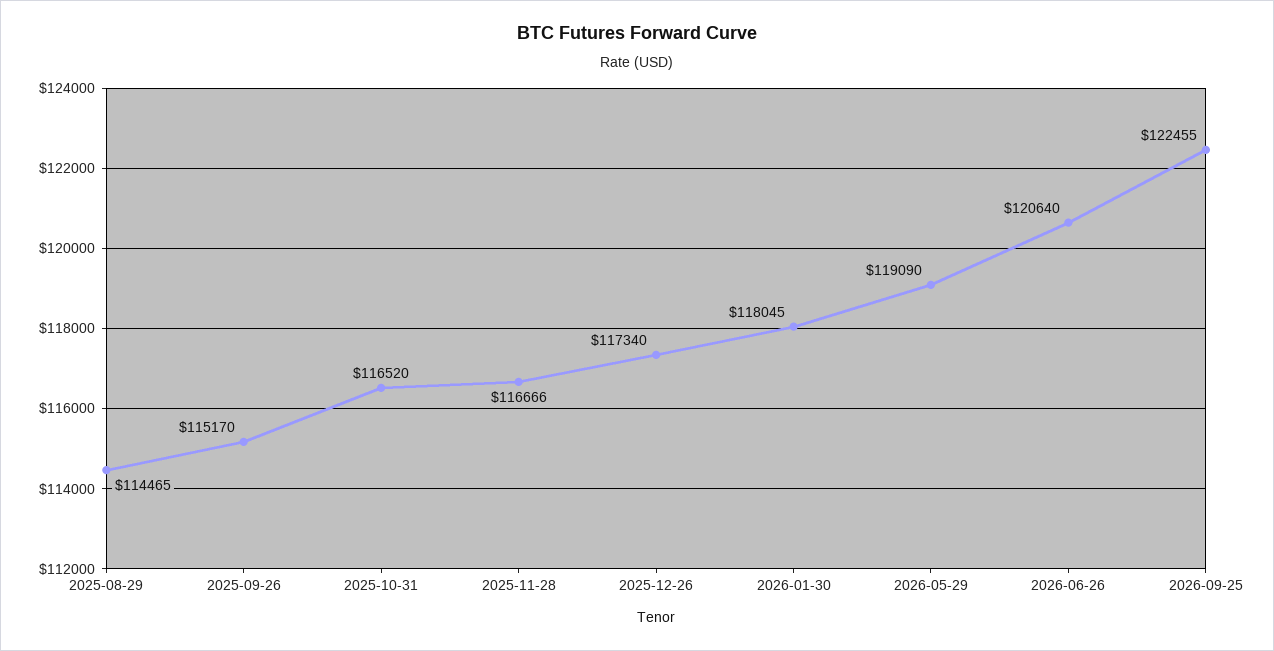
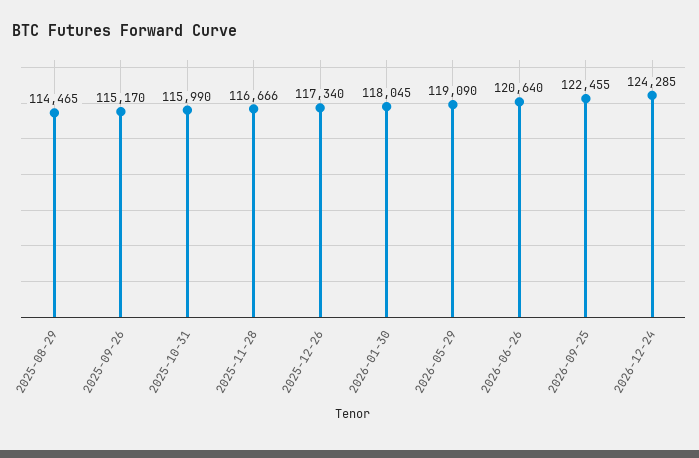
2025-10-31: 116520 -> 115990
2026-12-24: none -> 124285

